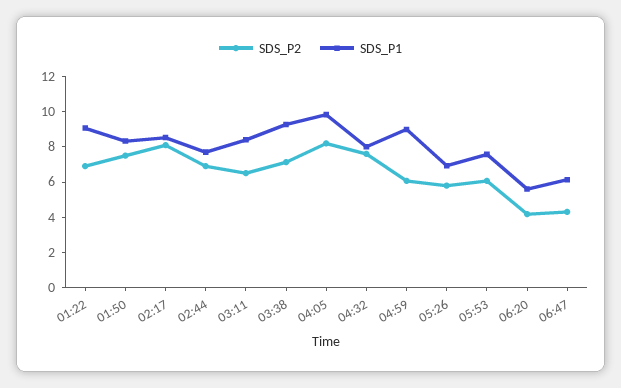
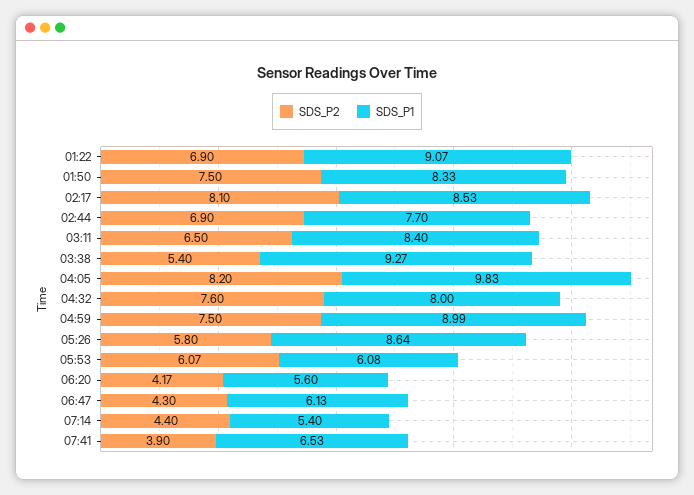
SDS_P2, 03:38: 7 -> 5.4
SDS_P2, 04:59: 6 -> 7.5
SDS_P1, 05:26: 7 -> 8.64
SDS_P1, 05:53: 7.5 -> 6.08
SDS_P2, 07:14: none -> 4.4
SDS_P1, 07:14: none -> 5.4
SDS_P2, 07:41: none -> 3.9
SDS_P1, 07:41: none -> 6.53

